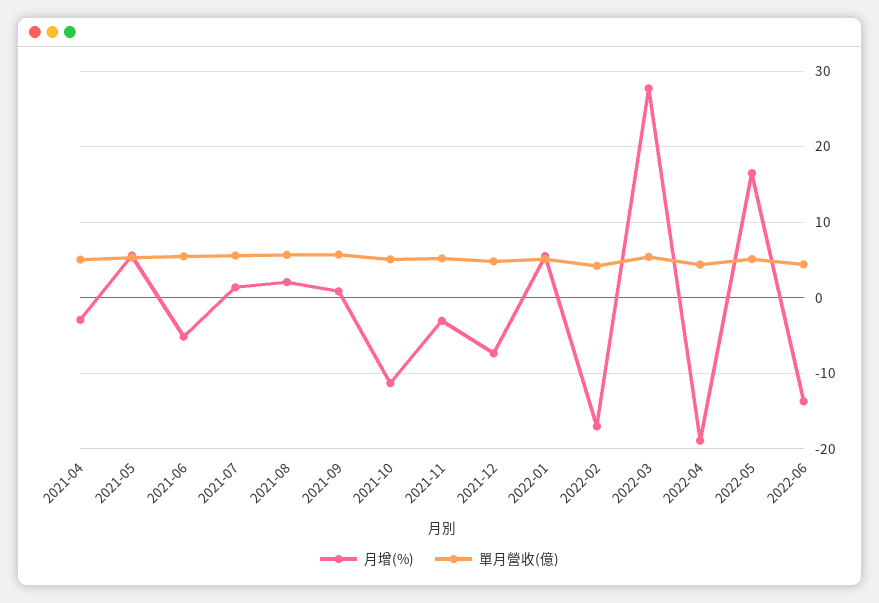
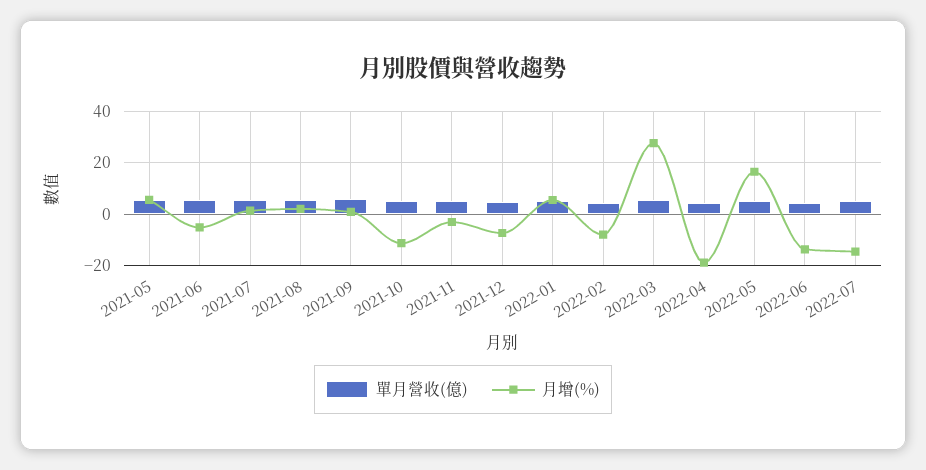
月增(%), 2021-04: -3 -> none
單月營收(億), 2021-04: 5 -> none
月增(%), 2022-02: -17 -> -7.5
單月營收(億), 2022-07: none -> 5
月增(%), 2022-07: none -> -15

